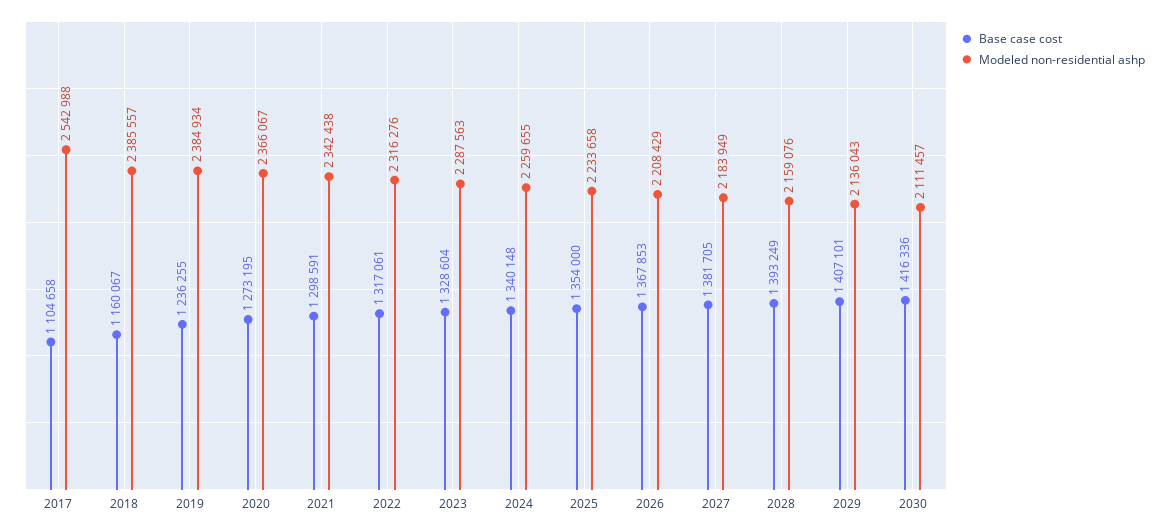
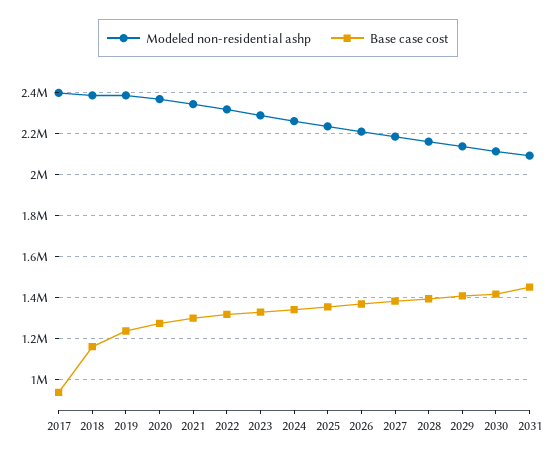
Base case cost, 2017: 1104658 -> 950000
Modeled non-residential ashp, 2017: 2542988 -> 2400000
Modeled non-residential ashp, 2031: none -> 2100000
Base case cost, 2031: none -> 1450000

